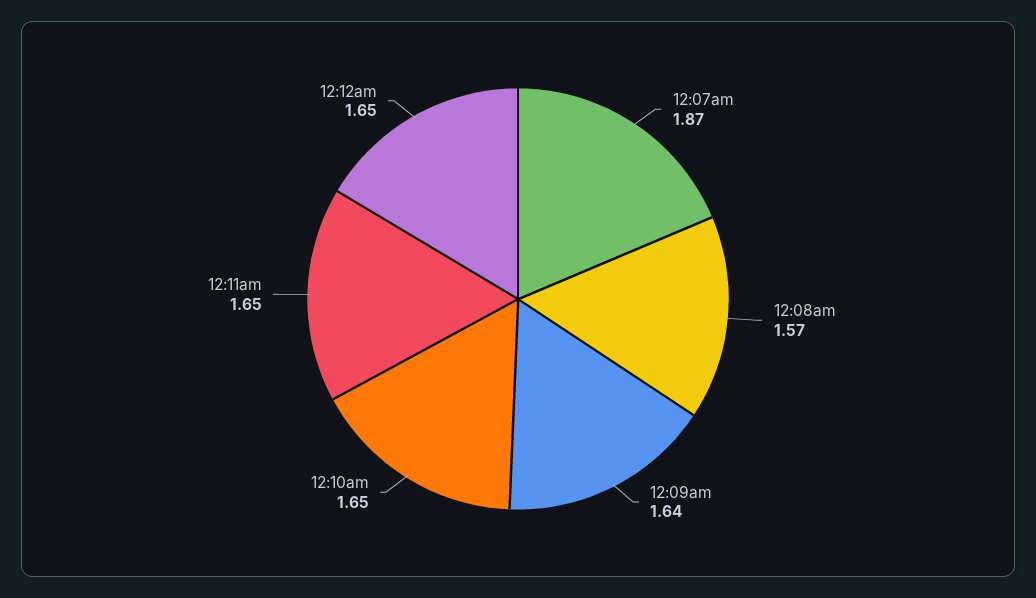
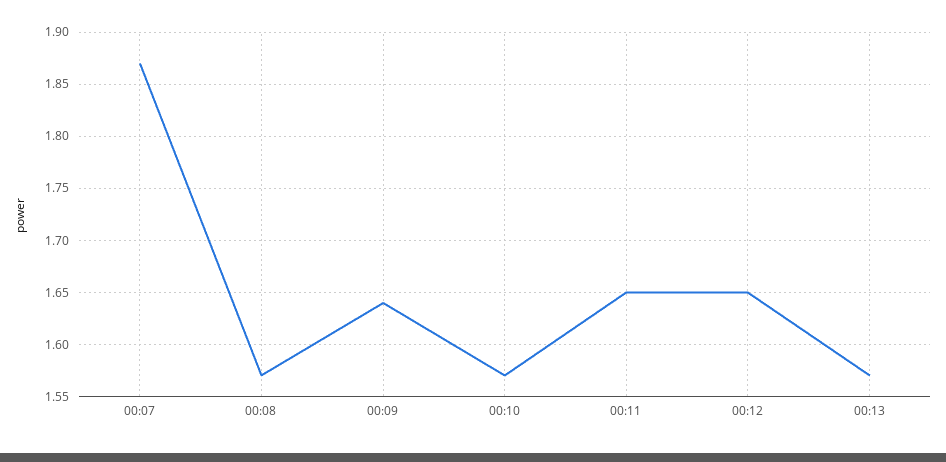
12:10am: 1.65 -> 1.57
00:13: none -> 1.57

